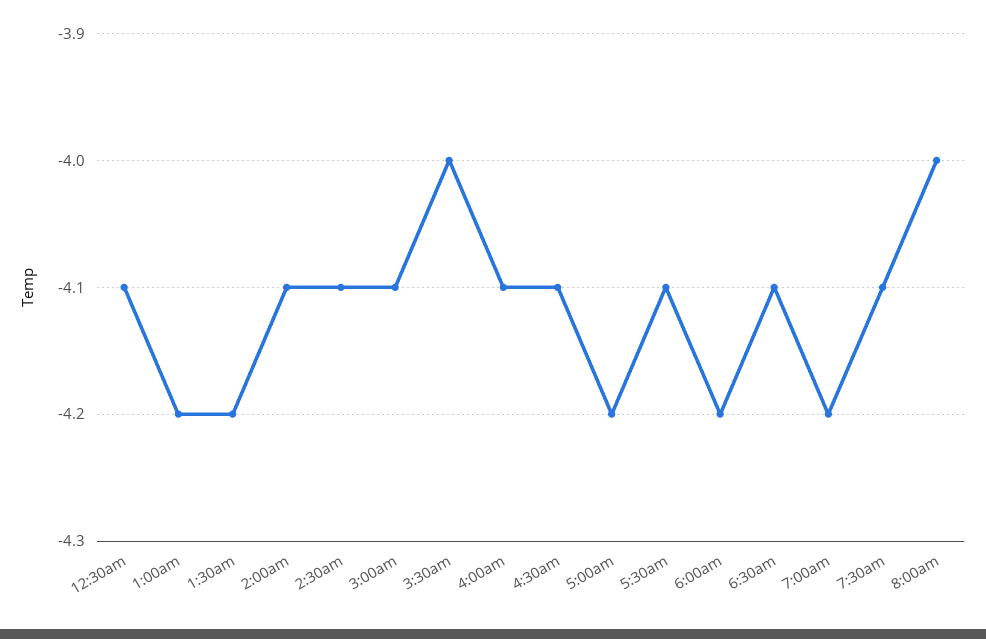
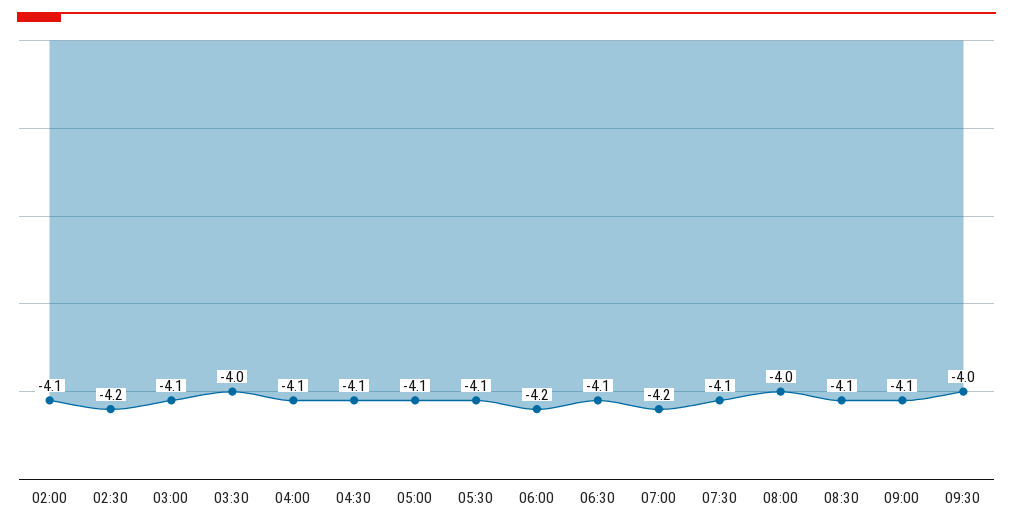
12:30am: -4.1 -> none
1:00am: -4.2 -> none
1:30am: -4.2 -> none
2:30am: -4.1 -> -4.2
5:00am: -4.2 -> -4.1
08:30: none -> -4.1
09:00: none -> -4.1
09:30: none -> -4

